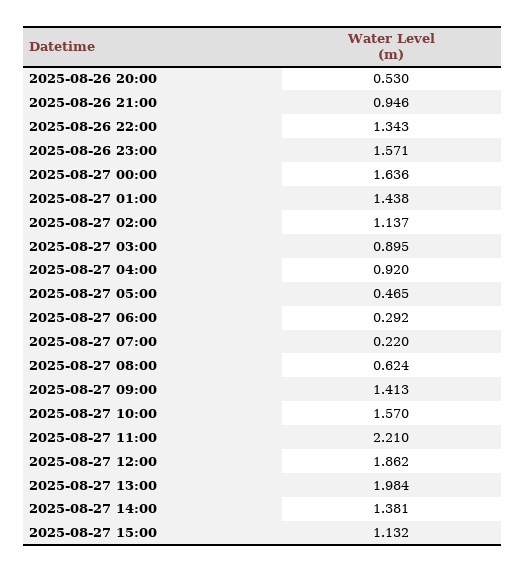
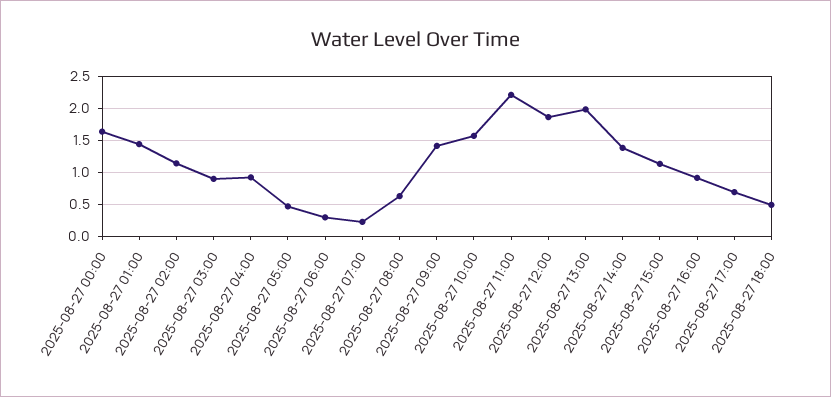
2025-08-26 20:00: 0.53 -> none
2025-08-26 21:00: 0.946 -> none
2025-08-26 22:00: 1.343 -> none
2025-08-26 23:00: 1.571 -> none
2025-08-27 16:00: none -> 0.9
2025-08-27 17:00: none -> 0.7
2025-08-27 18:00: none -> 0.5

